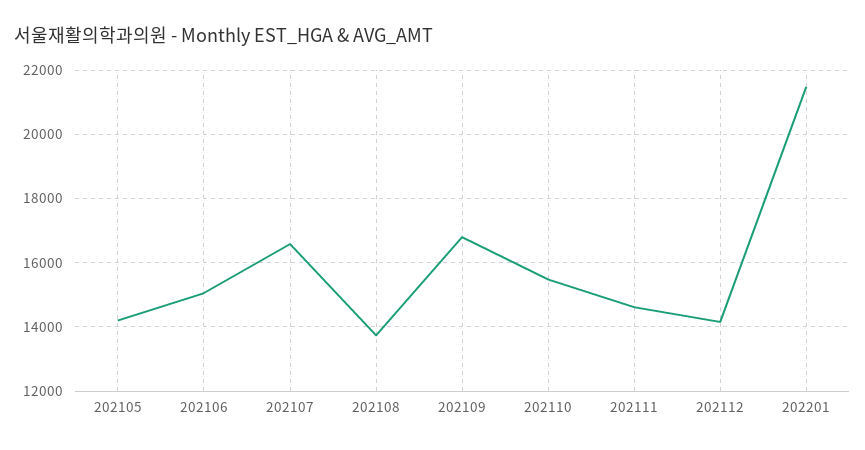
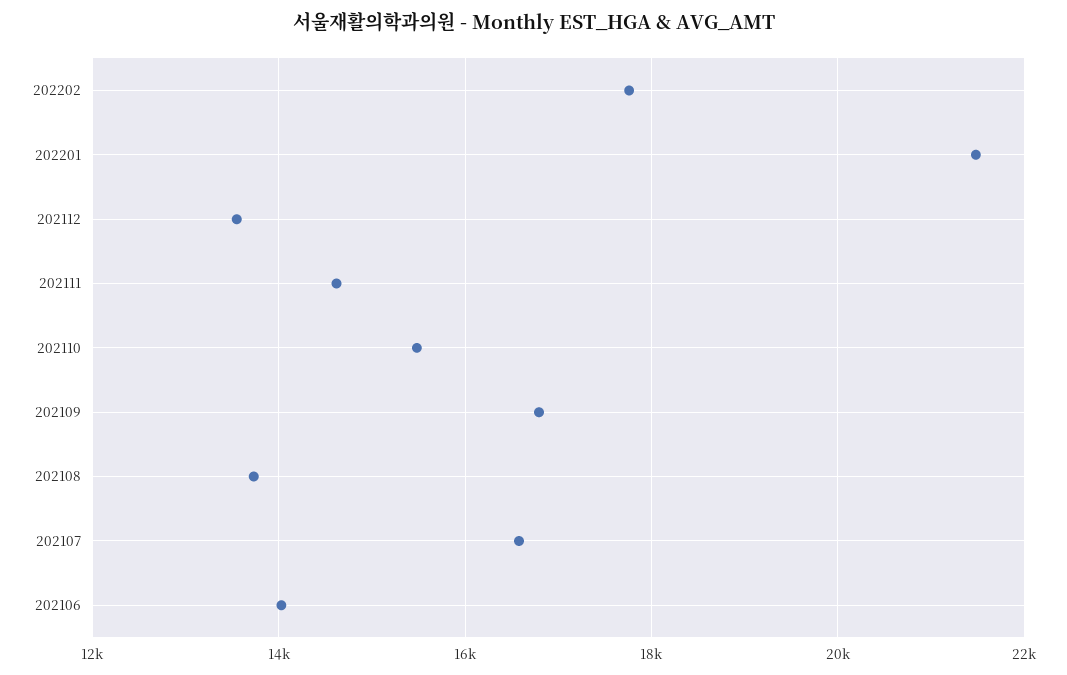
202105: 14200 -> none
202106: 15000 -> 14000
202112: 14200 -> 13600
202202: none -> 17800

